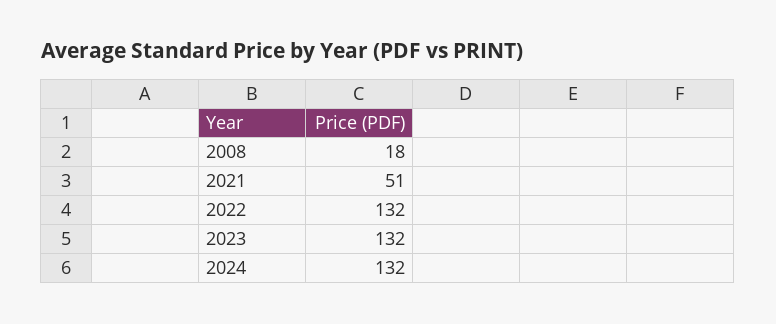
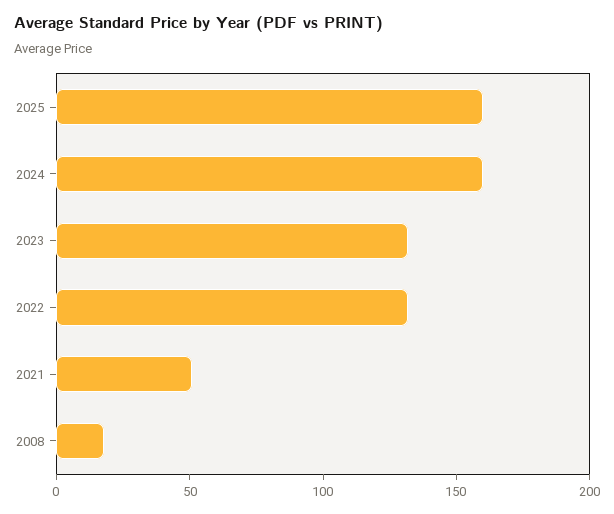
2024: 132 -> 160
2025: none -> 160

